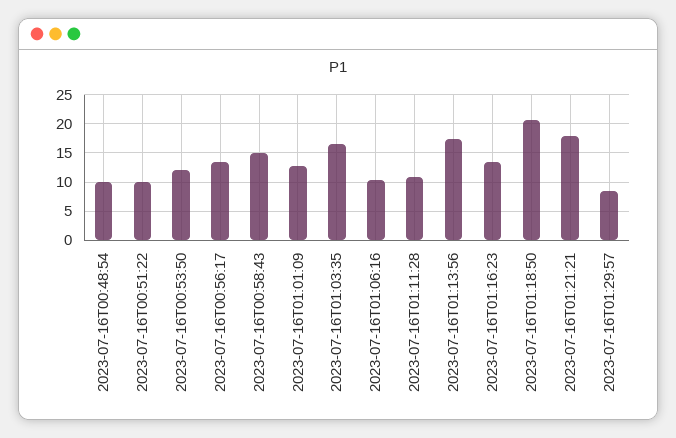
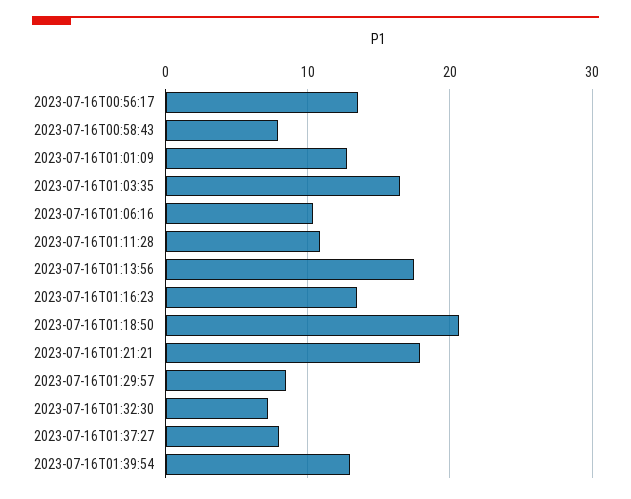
2023-07-16T00:48:54: 10 -> none
2023-07-16T00:51:22: 10 -> none
2023-07-16T00:53:50: 12.5 -> none
2023-07-16T00:58:43: 15 -> 8
2023-07-16T01:32:30: none -> 7
2023-07-16T01:37:27: none -> 8
2023-07-16T01:39:54: none -> 13

